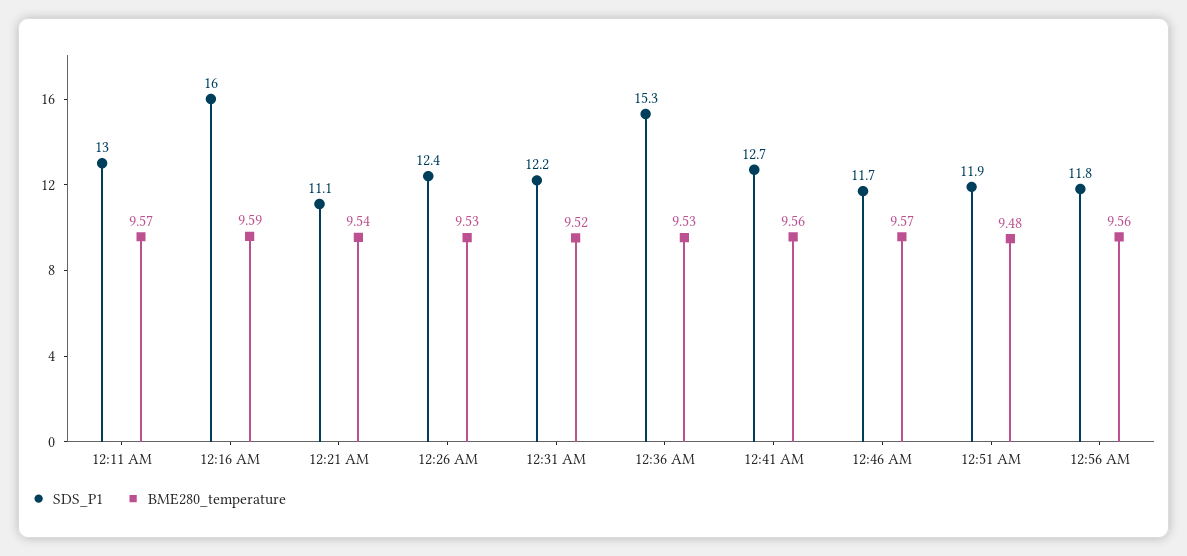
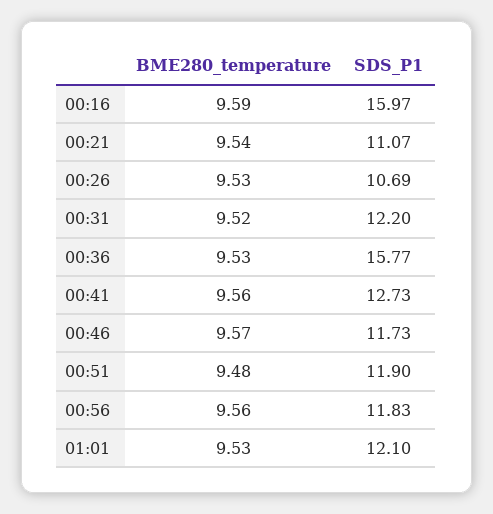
SDS_P1, 12:11 AM: 13 -> none
BME280_temperature, 12:11 AM: 9.57 -> none
SDS_P1, 12:26 AM: 12.4 -> 10.69
SDS_P1, 12:36 AM: 15.3 -> 15.77
BME280_temperature, 01:01: none -> 9.53
SDS_P1, 01:01: none -> 12.1

